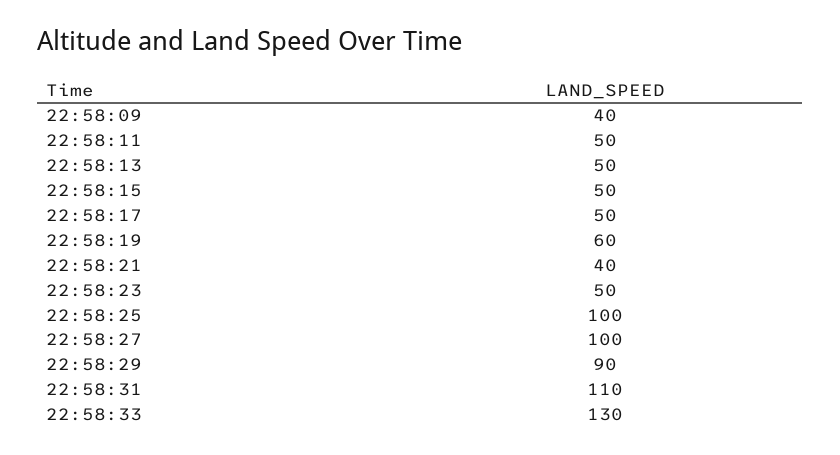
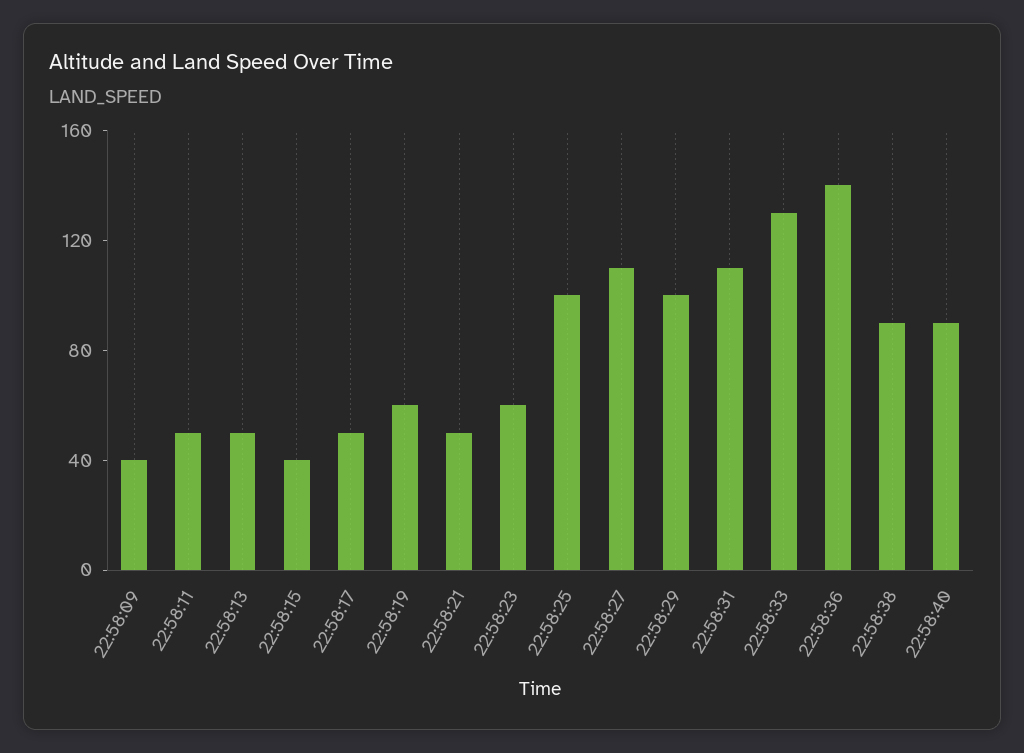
22:58:15: 50 -> 40
22:58:21: 40 -> 50
22:58:23: 50 -> 60
22:58:27: 100 -> 110
22:58:29: 90 -> 100
22:58:36: none -> 140
22:58:38: none -> 90
22:58:40: none -> 90

